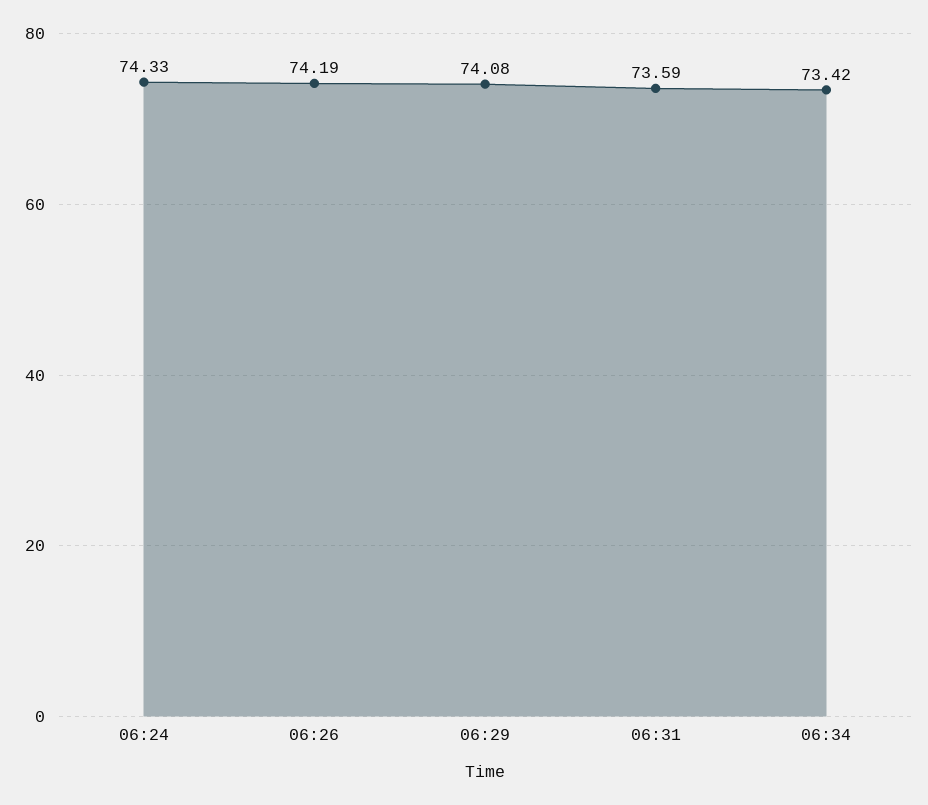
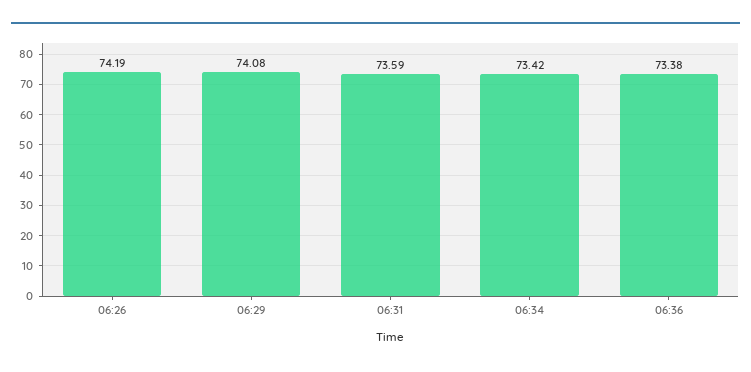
06:24: 74.33 -> none
06:36: none -> 73.38

